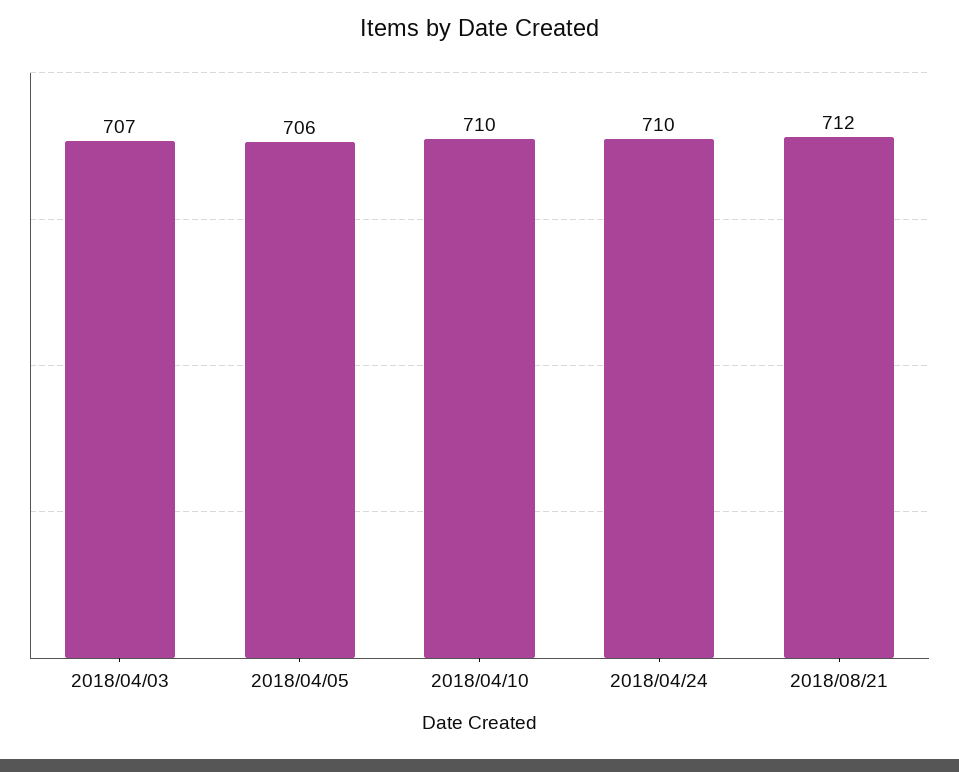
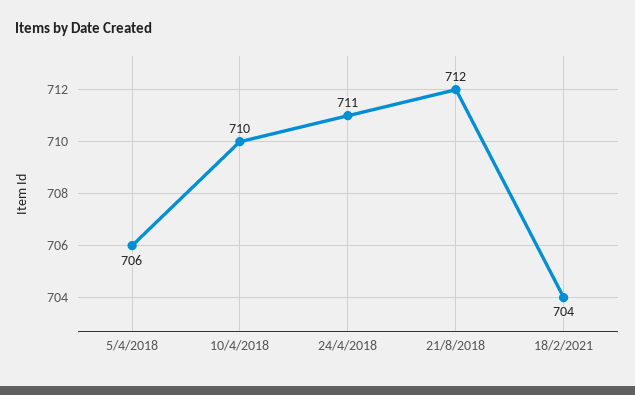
2018/04/03: 707 -> none
2018/04/24: 710 -> 711
18/2/2021: none -> 704

